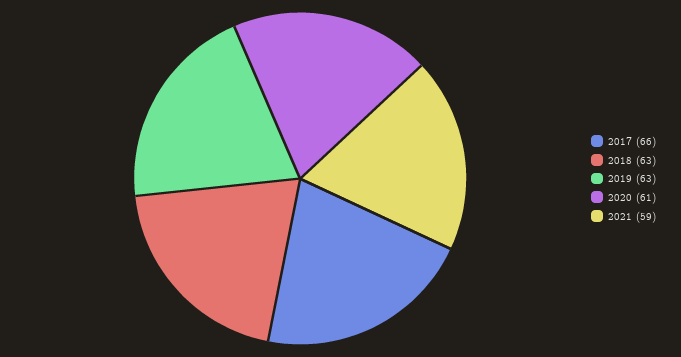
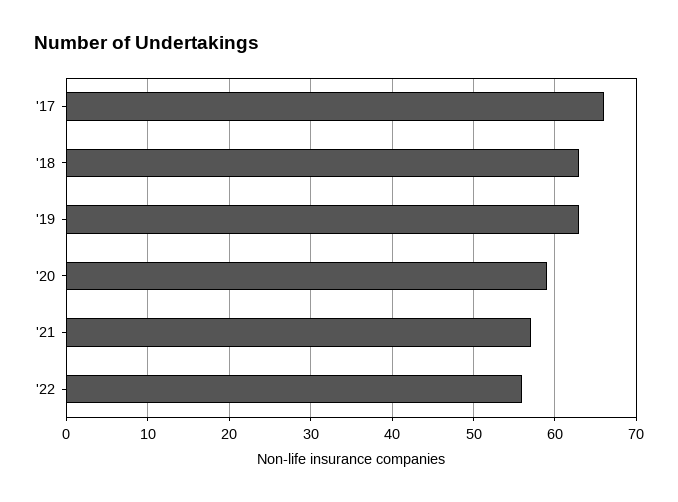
2020: 61 -> 59
2021: 59 -> 57
'22: none -> 56

